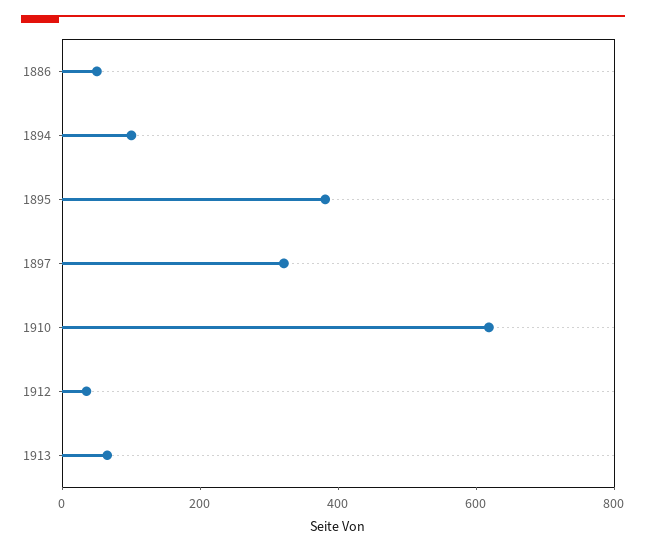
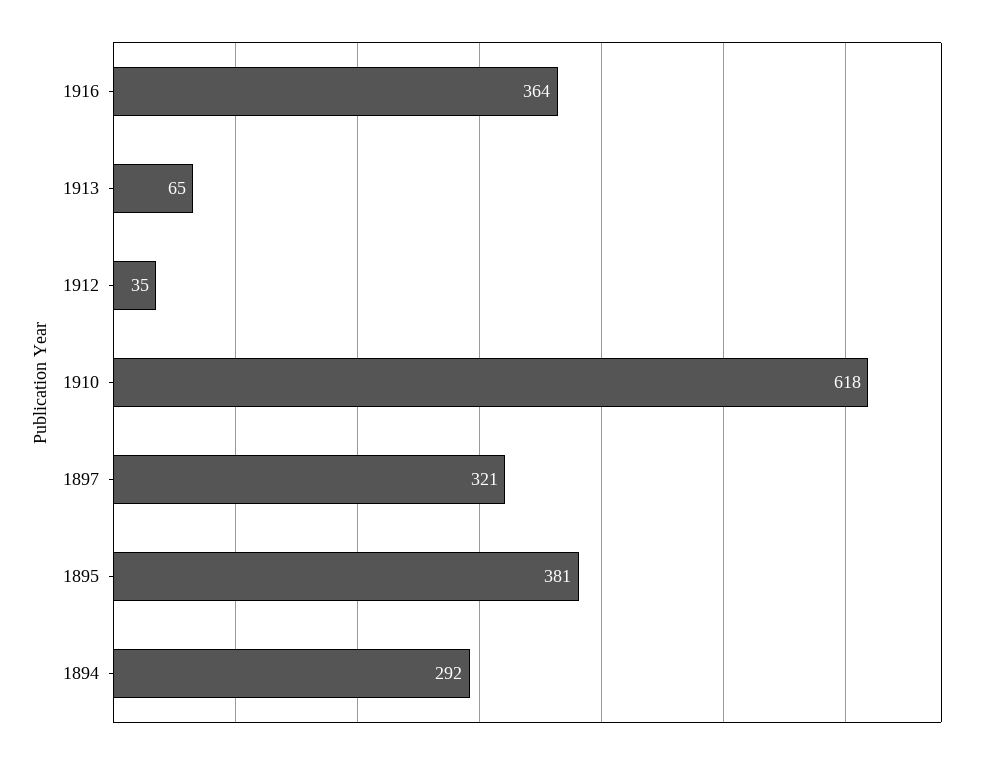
1886: 50 -> none
1894: 100 -> 292
1916: none -> 364

